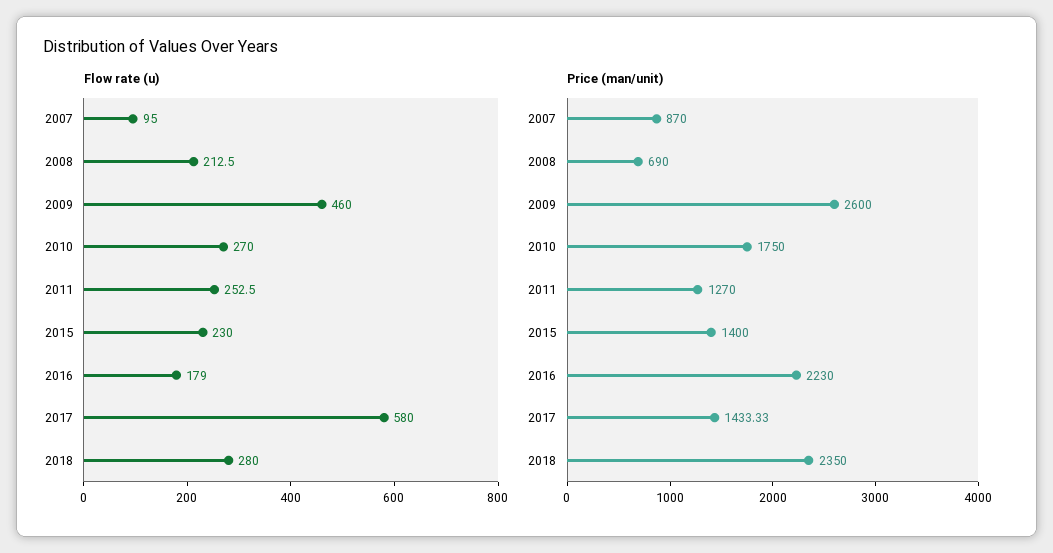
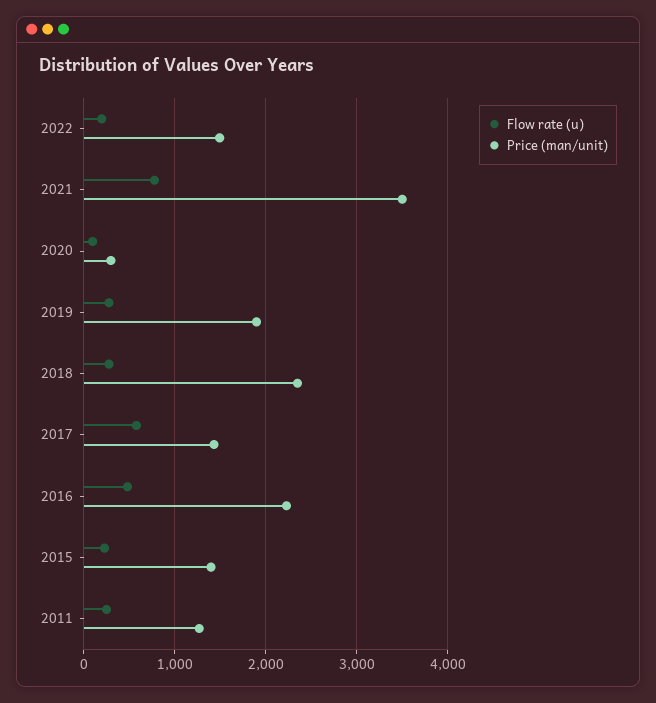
Flow rate (u), 2007: 95 -> none
Flow rate (u), 2008: 212.5 -> none
Flow rate (u), 2009: 460 -> none
Flow rate (u), 2010: 270 -> none
Flow rate (u), 2016: 179 -> 500
Price (man/unit), 2007: 870 -> none
Price (man/unit), 2008: 690 -> none
Price (man/unit), 2009: 2600 -> none
Price (man/unit), 2010: 1750 -> none
Flow rate (u), 2022: none -> 200
Price (man/unit), 2022: none -> 1500
Flow rate (u), 2021: none -> 800
Price (man/unit), 2021: none -> 3500
Flow rate (u), 2020: none -> 100
Price (man/unit), 2020: none -> 300
Flow rate (u), 2019: none -> 300
Price (man/unit), 2019: none -> 1900

